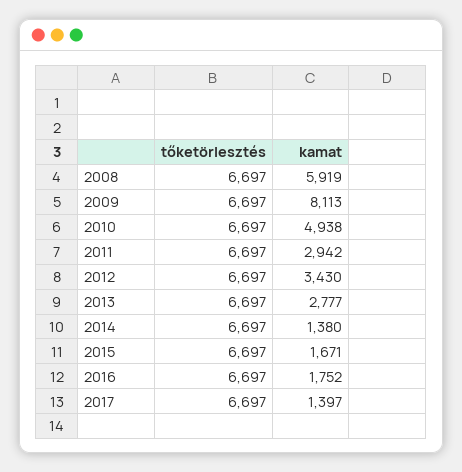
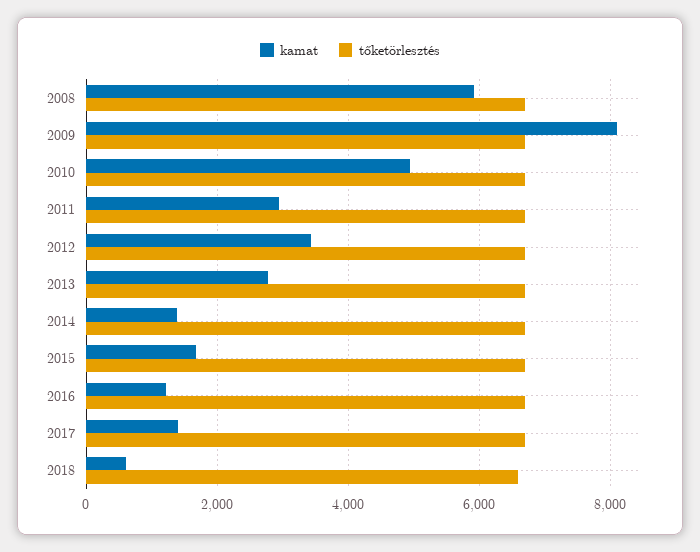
kamat, 2016: 1752 -> 1200
kamat, 2018: none -> 600
tőketörlesztés, 2018: none -> 6600

